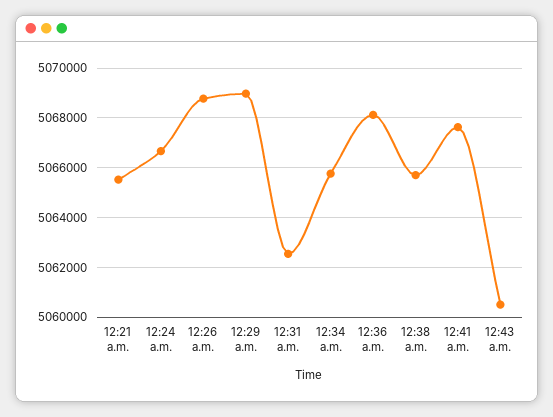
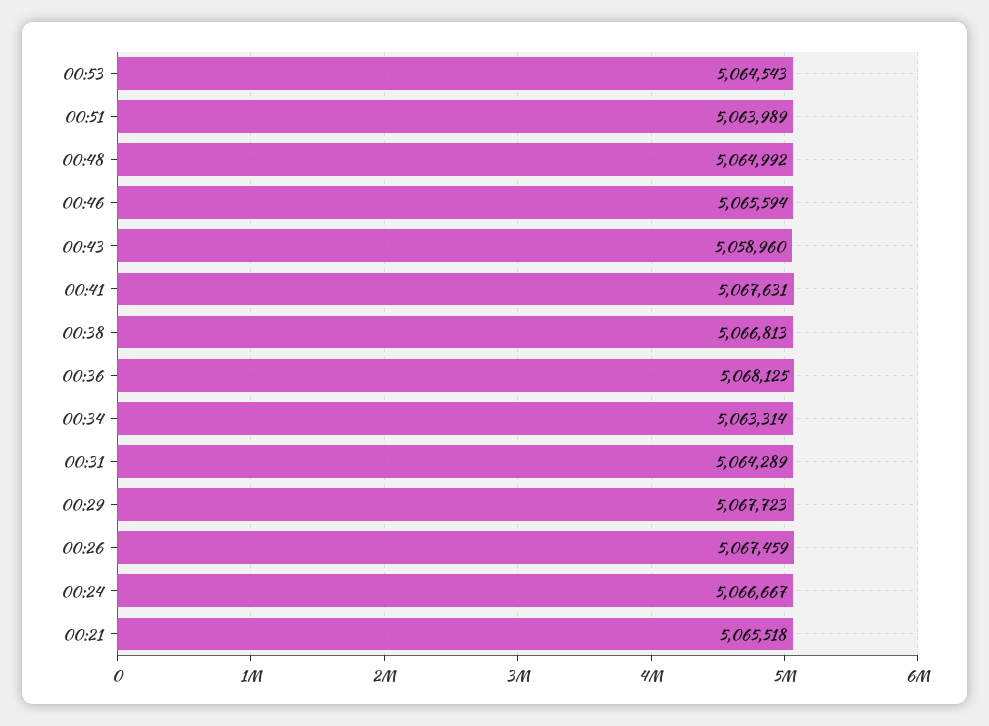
12:26 a.m.: 5068750 -> 5067459
12:29 a.m.: 5069000 -> 5067723
12:31 a.m.: 5062500 -> 5064289
12:34 a.m.: 5065750 -> 5063314
12:38 a.m.: 5065750 -> 5066813
12:43 a.m.: 5060500 -> 5058960
00:53: none -> 5064543
00:51: none -> 5063989
00:48: none -> 5064992
00:46: none -> 5065594

